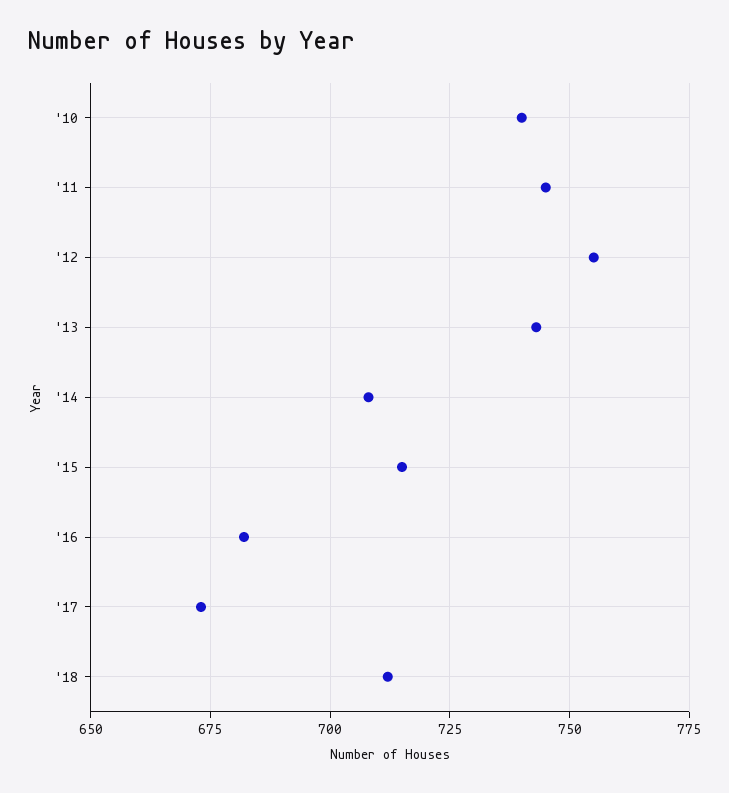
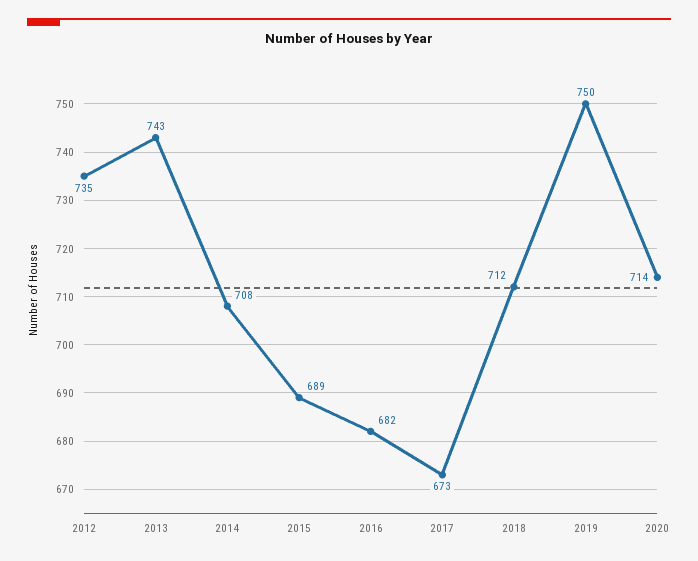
'10: 740 -> none
'11: 745 -> none
'12: 755 -> 735
'15: 715 -> 689
2019: none -> 750
2020: none -> 714

